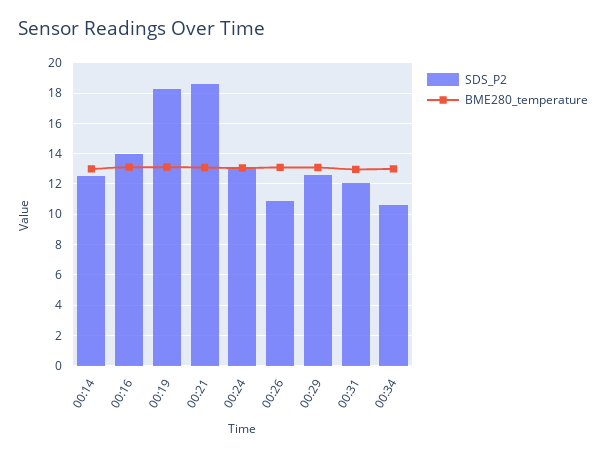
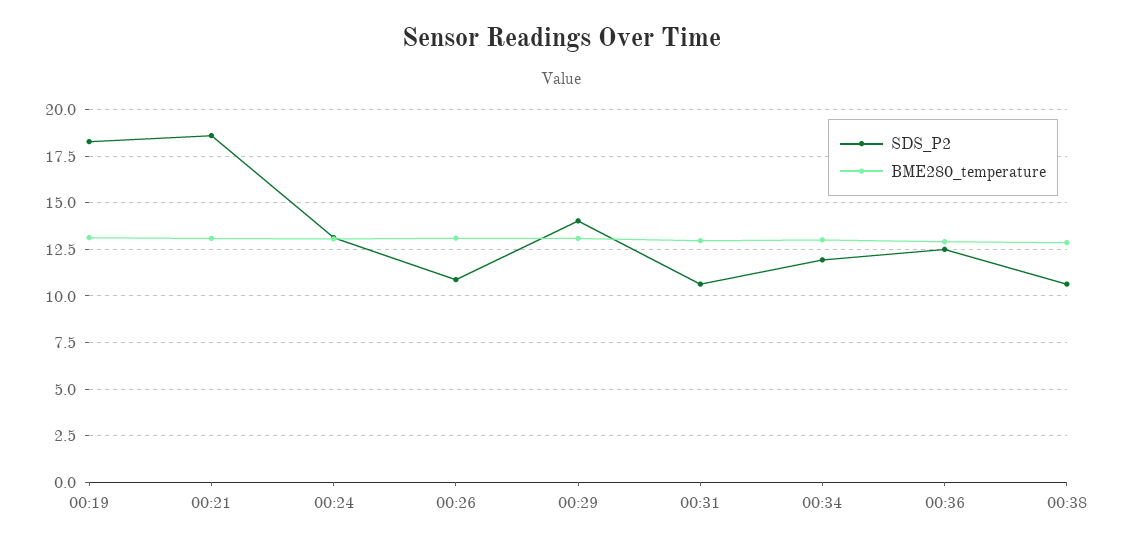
SDS_P2, 00:14: 12.5 -> none
BME280_temperature, 00:14: 13 -> none
SDS_P2, 00:16: 14 -> none
BME280_temperature, 00:16: 13 -> none
SDS_P2, 00:29: 12.5 -> 14
SDS_P2, 00:31: 12 -> 10.5
SDS_P2, 00:34: 10.5 -> 12
SDS_P2, 00:36: none -> 12.5
BME280_temperature, 00:36: none -> 13
SDS_P2, 00:38: none -> 10.5
BME280_temperature, 00:38: none -> 13

